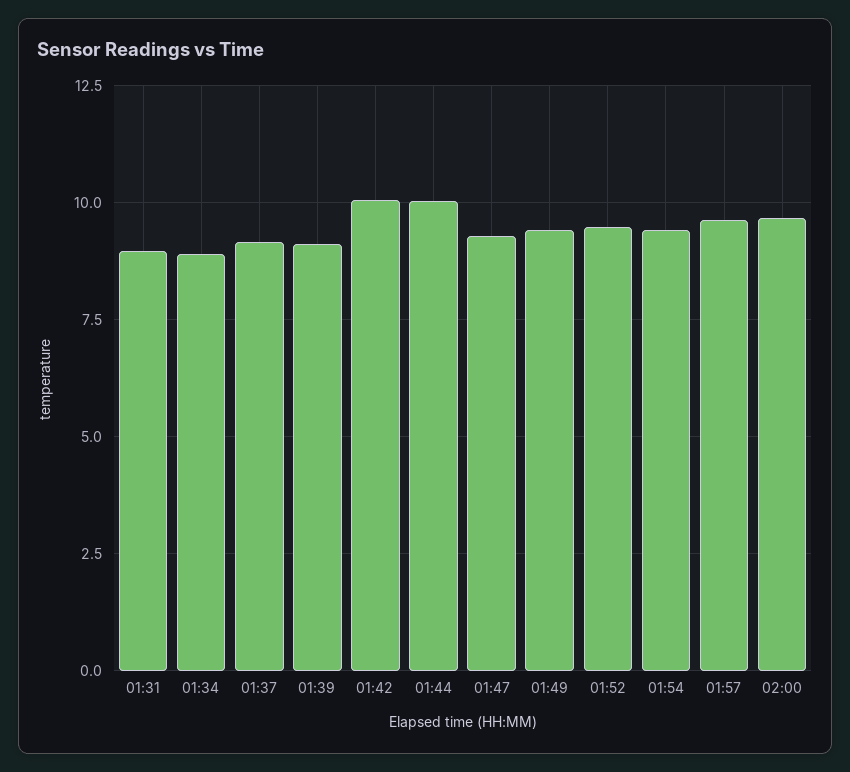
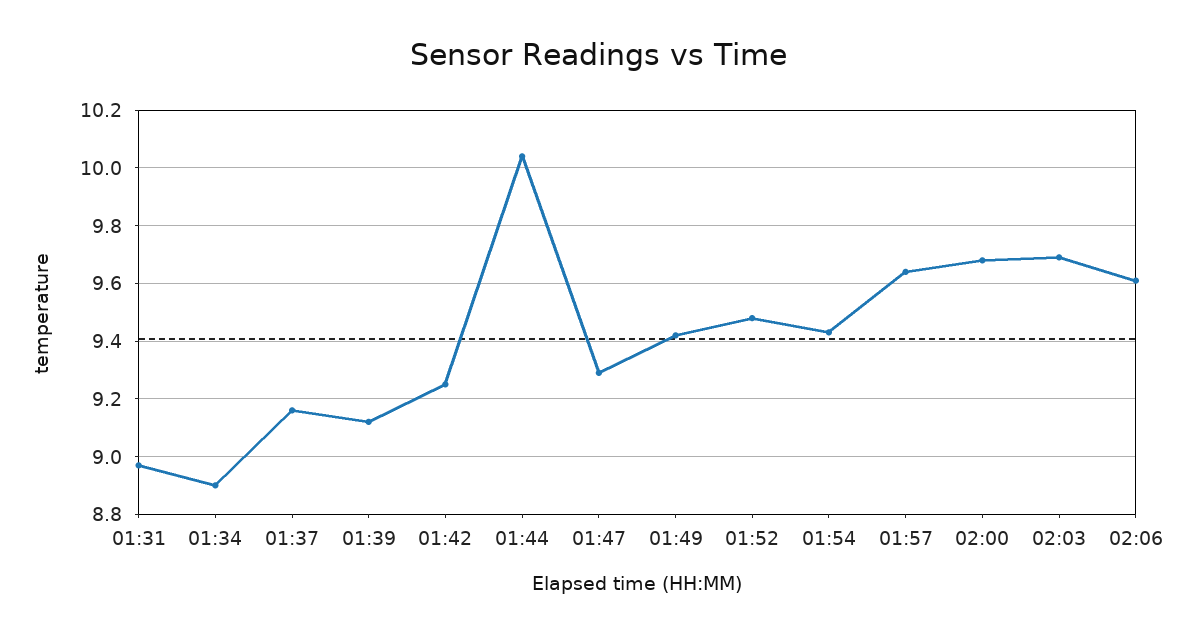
01:42: 10 -> 9.25
02:03: none -> 9.7
02:06: none -> 9.6

